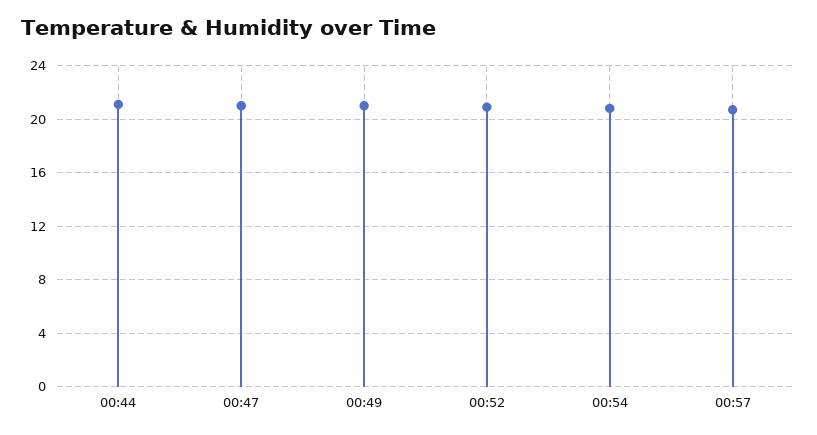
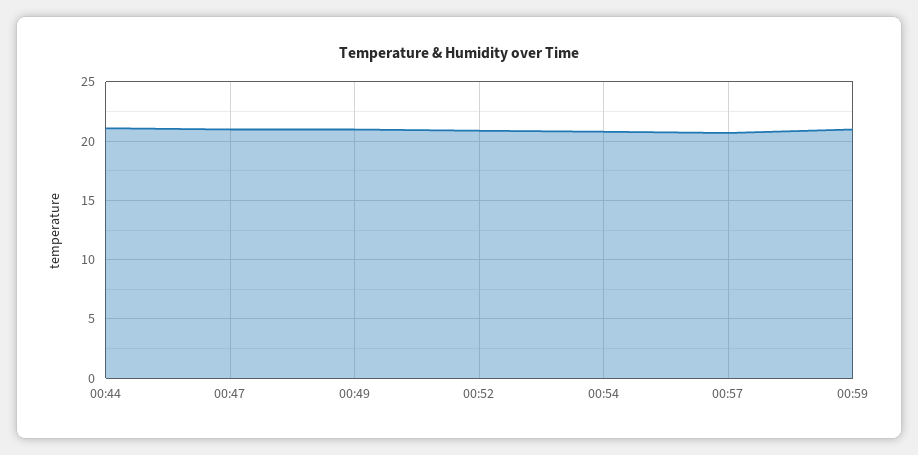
00:59: none -> 21

